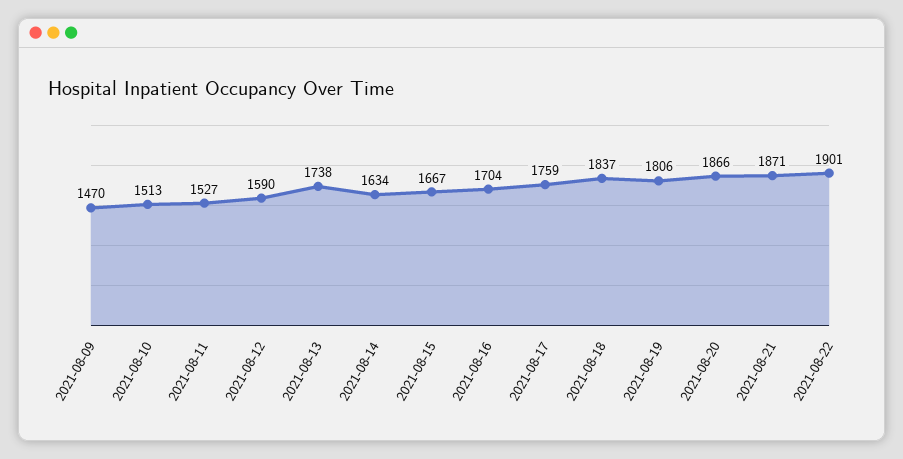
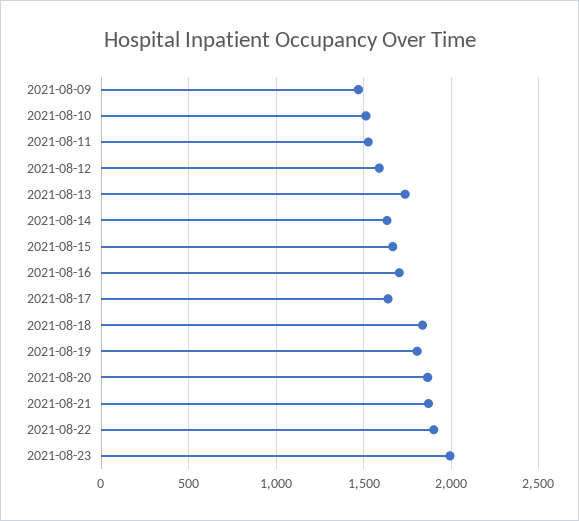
2021-08-17: 1759 -> 1650
2021-08-23: none -> 2000

